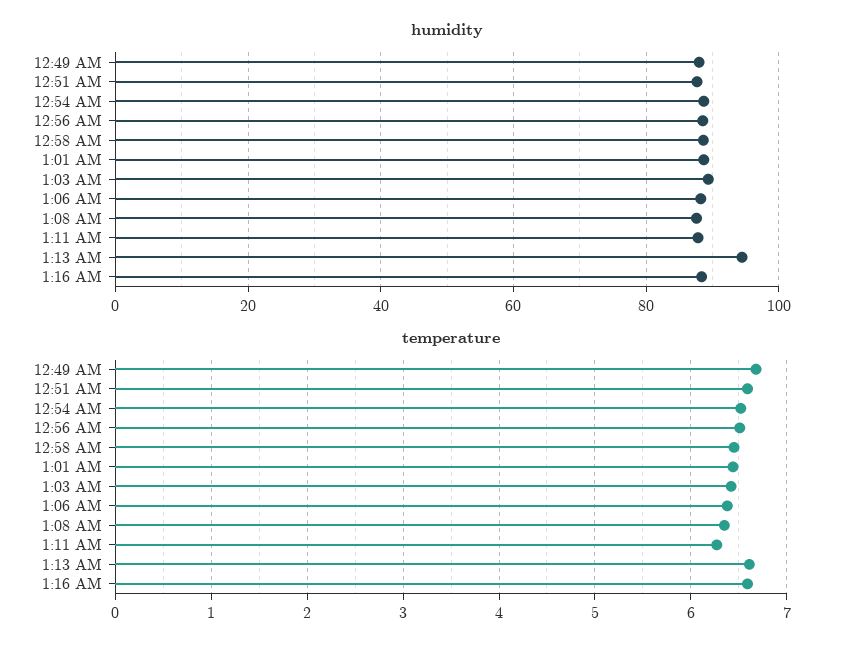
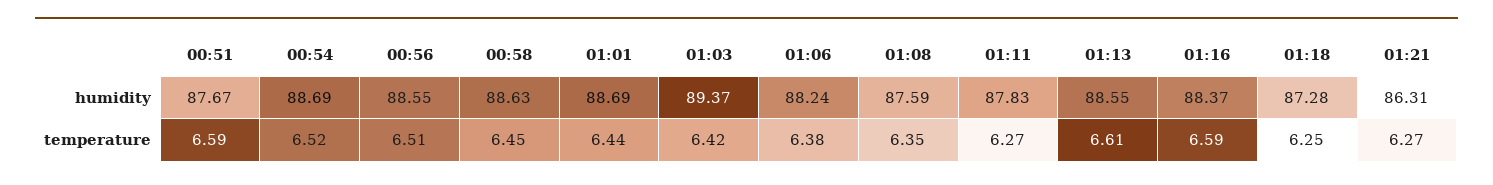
humidity, 12:49 AM: 88 -> none
humidity, 1:13 AM: 94 -> 88.55
temperature, 12:49 AM: 6.7 -> none
humidity, 01:18: none -> 87.28
humidity, 01:21: none -> 86.31
temperature, 01:18: none -> 6.25
temperature, 01:21: none -> 6.27

